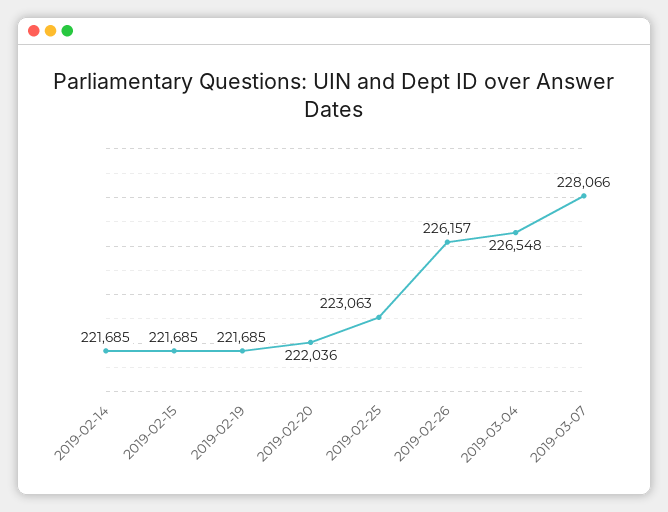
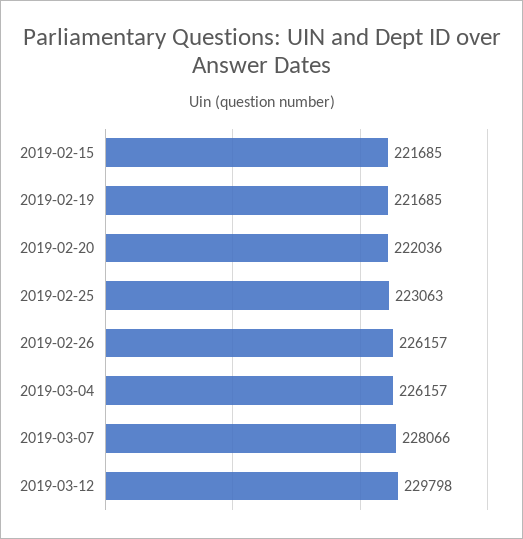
2019-02-14: 221685 -> none
2019-03-04: 226548 -> 226157
2019-03-12: none -> 229798

